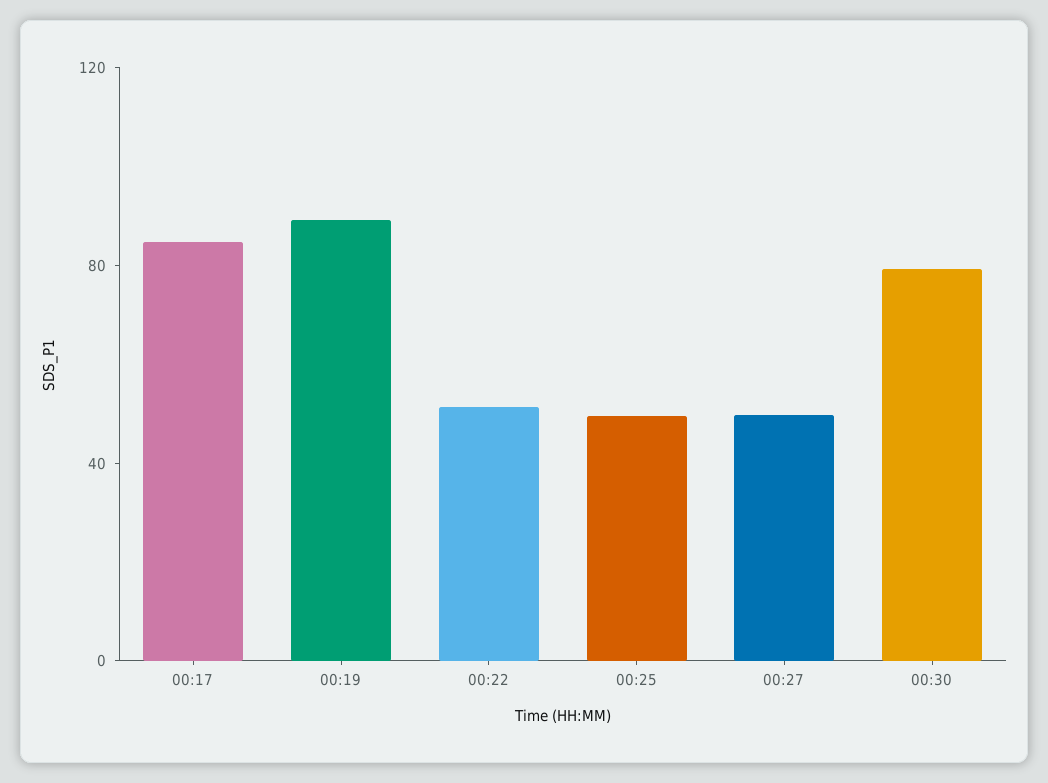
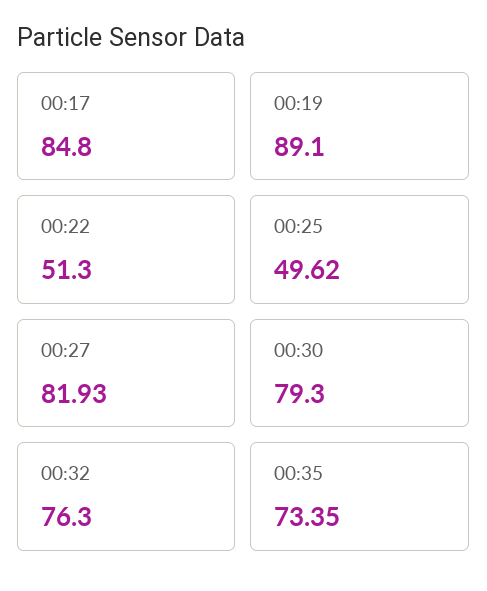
00:27: 50 -> 81.93
00:32: none -> 76.3
00:35: none -> 73.35

